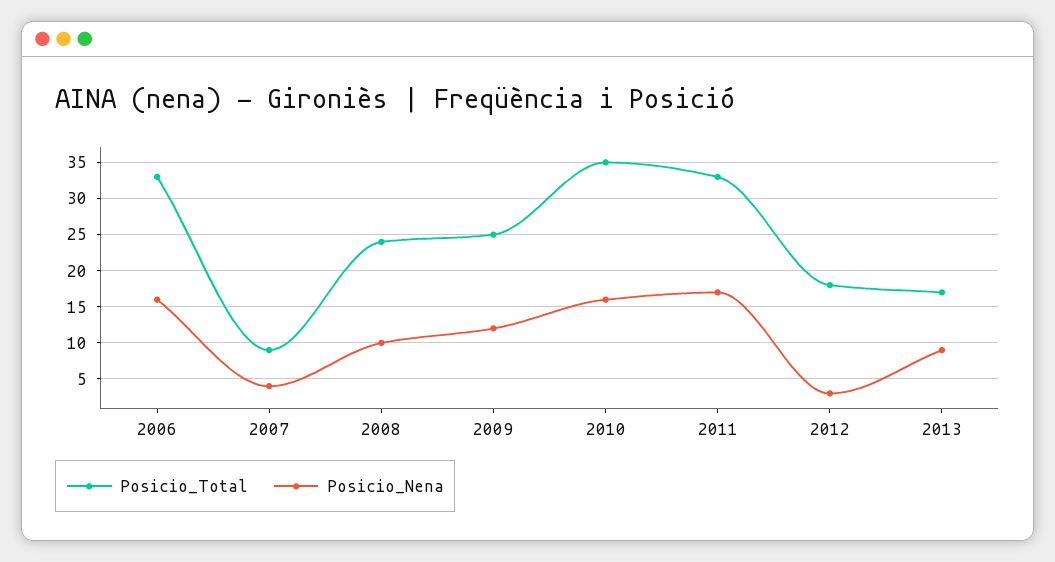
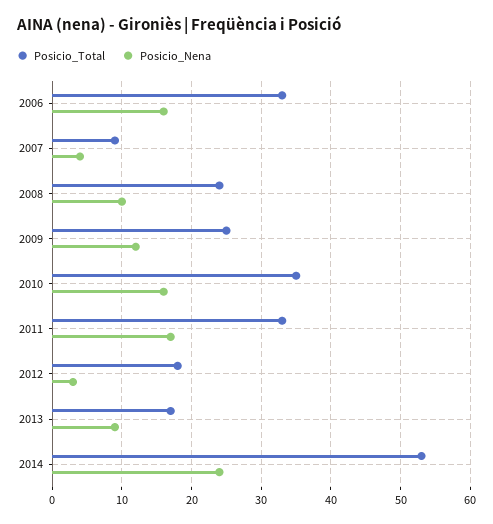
Posicio_Total, 2014: none -> 53
Posicio_Nena, 2014: none -> 24

